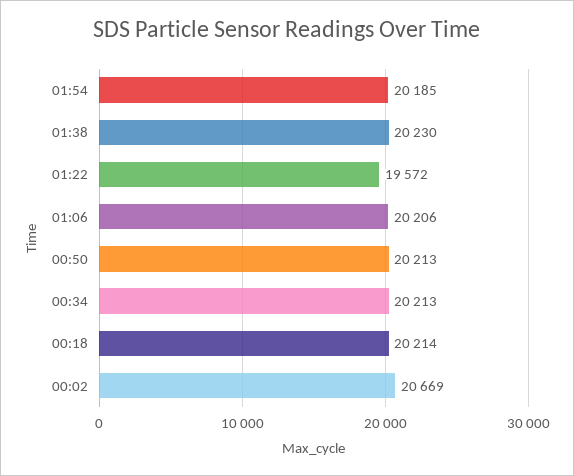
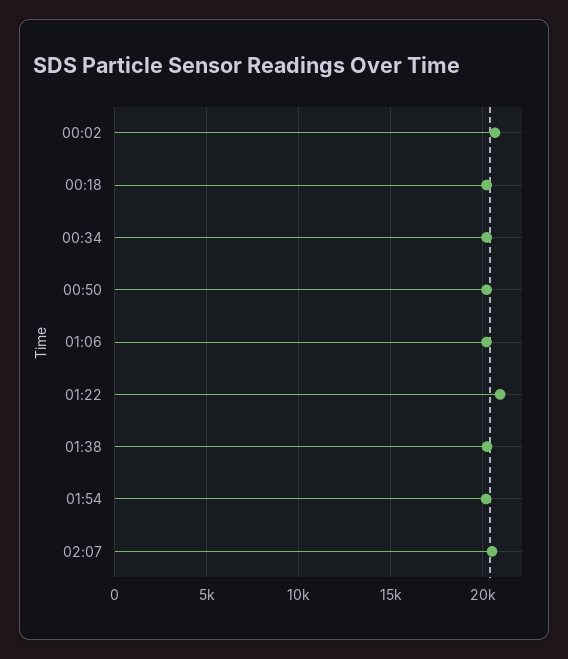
01:22: 19572 -> 21000
02:07: none -> 20500

